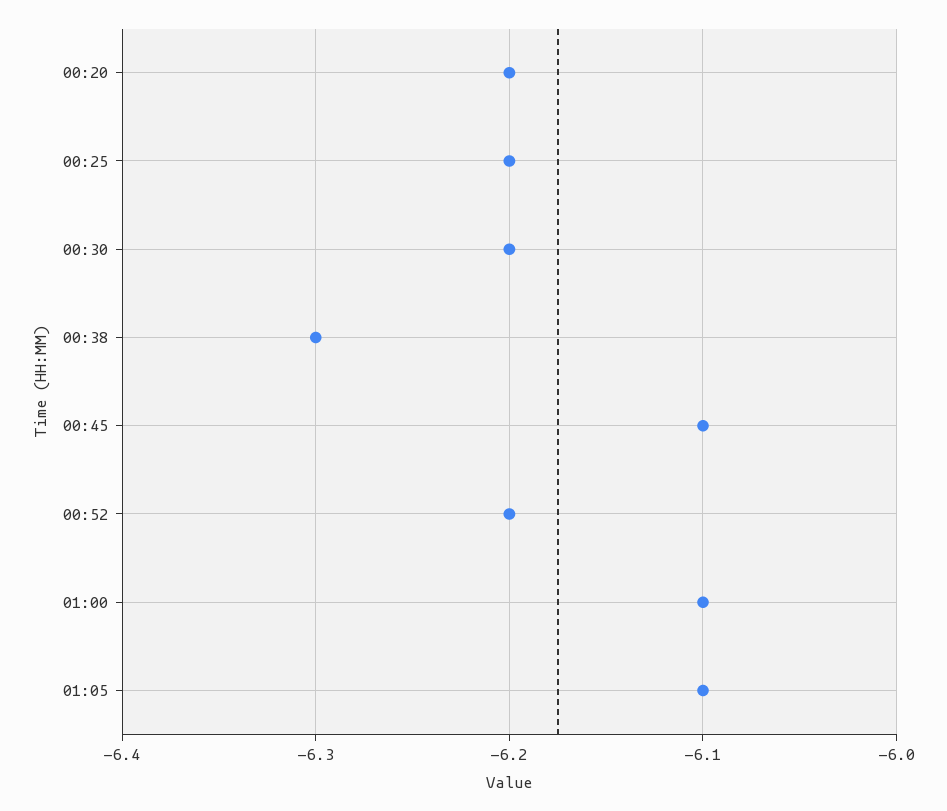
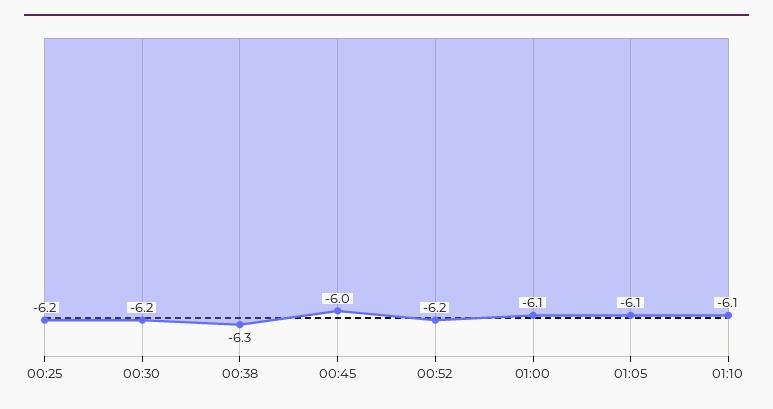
00:20: -6.2 -> none
00:45: -6.1 -> -6
01:10: none -> -6.1

